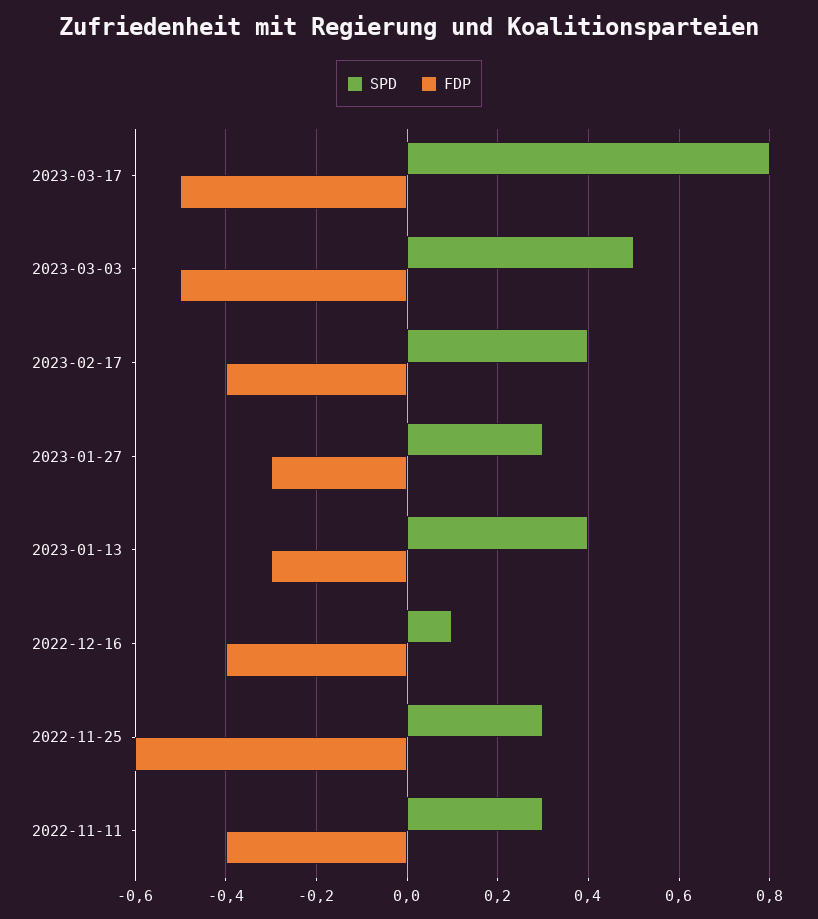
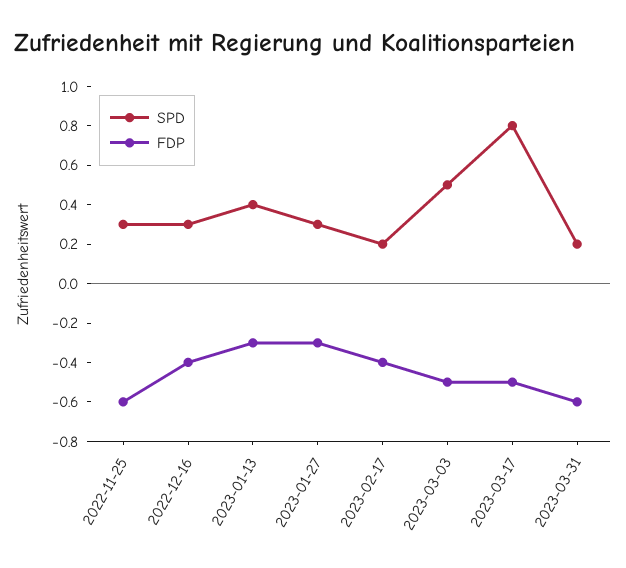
SPD, 2023-02-17: 0.4 -> 0.2
SPD, 2022-12-16: 0.1 -> 0.3
SPD, 2022-11-11: 0.3 -> none
FDP, 2022-11-11: -0.4 -> none
SPD, 2023-03-31: none -> 0.2
FDP, 2023-03-31: none -> -0.6

